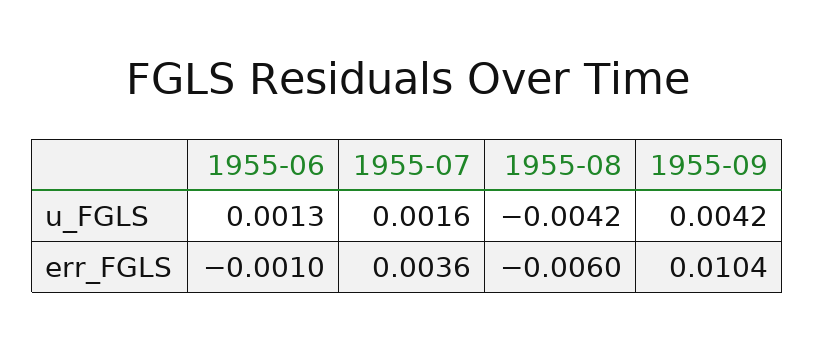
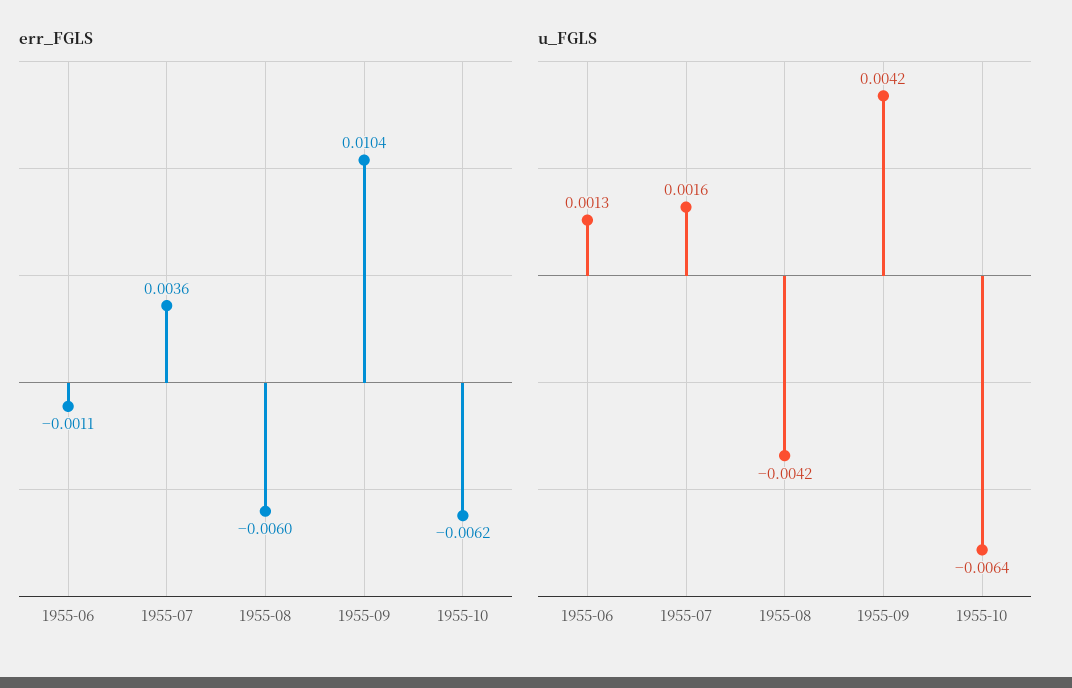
err_FGLS, 1955-06: -0.001 -> -0.0011
err_FGLS, 1955-10: none -> -0.0062
u_FGLS, 1955-10: none -> -0.0064

